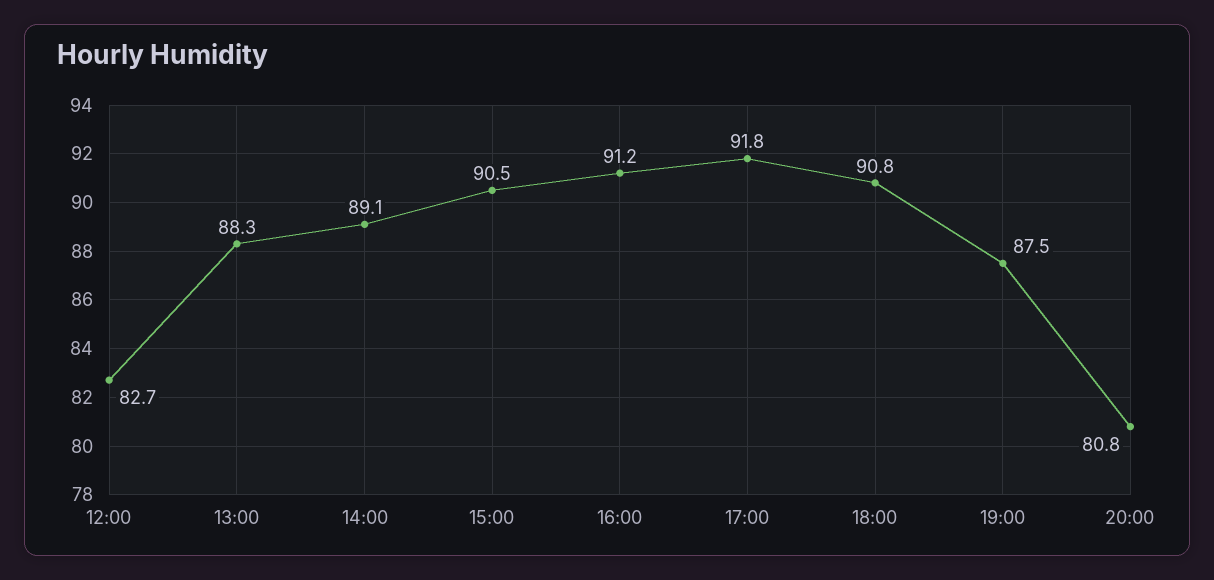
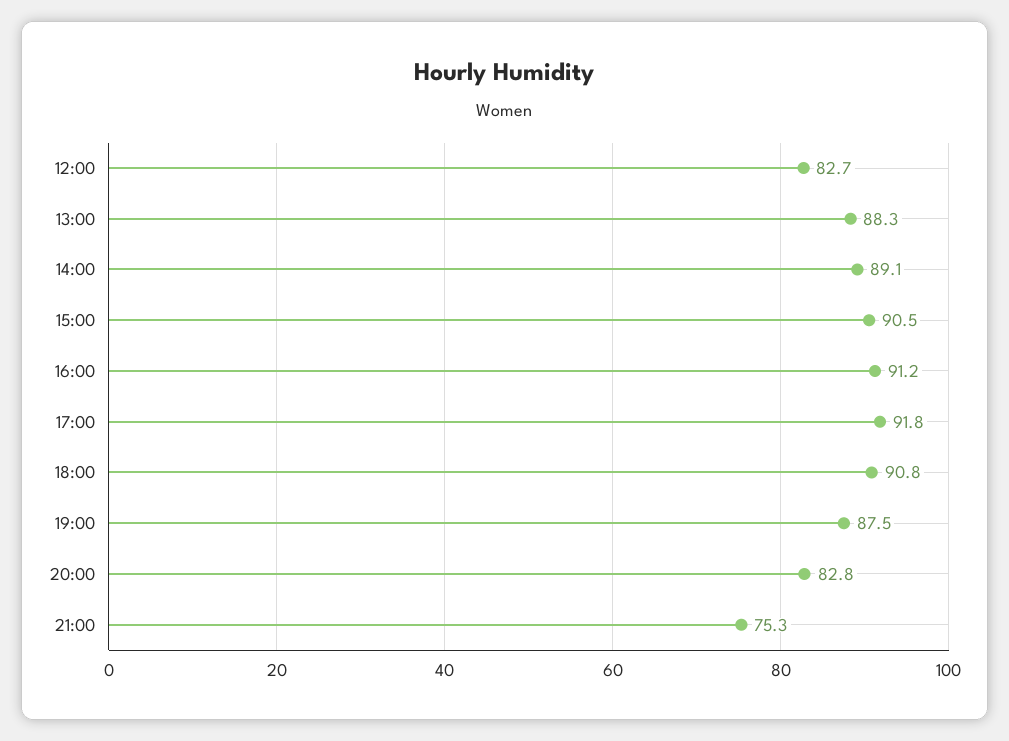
20:00: 80.8 -> 82.8
21:00: none -> 75.3

